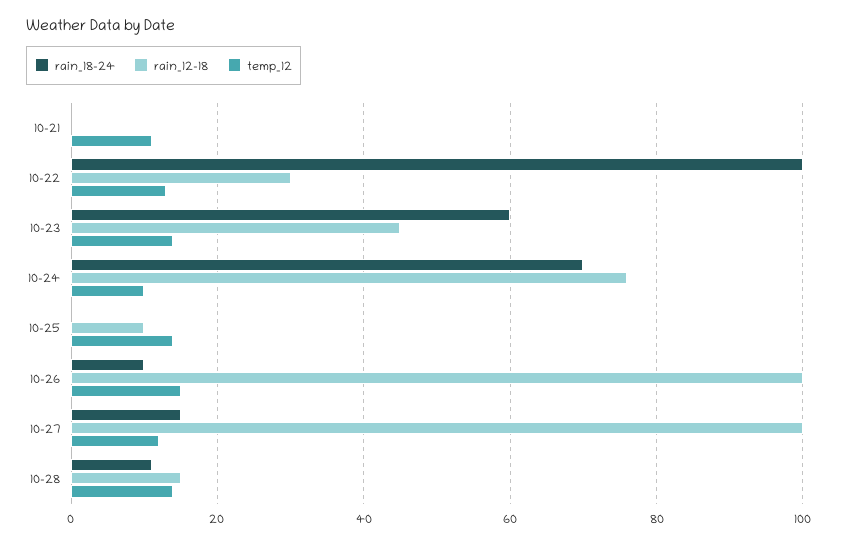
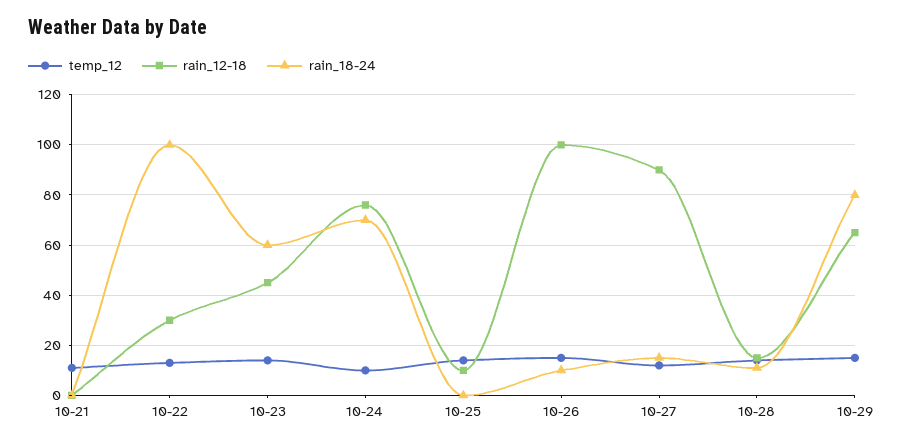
rain_12-18, 10-27: 100 -> 90
temp_12, 10-29: none -> 15
rain_12-18, 10-29: none -> 65
rain_18-24, 10-29: none -> 80

